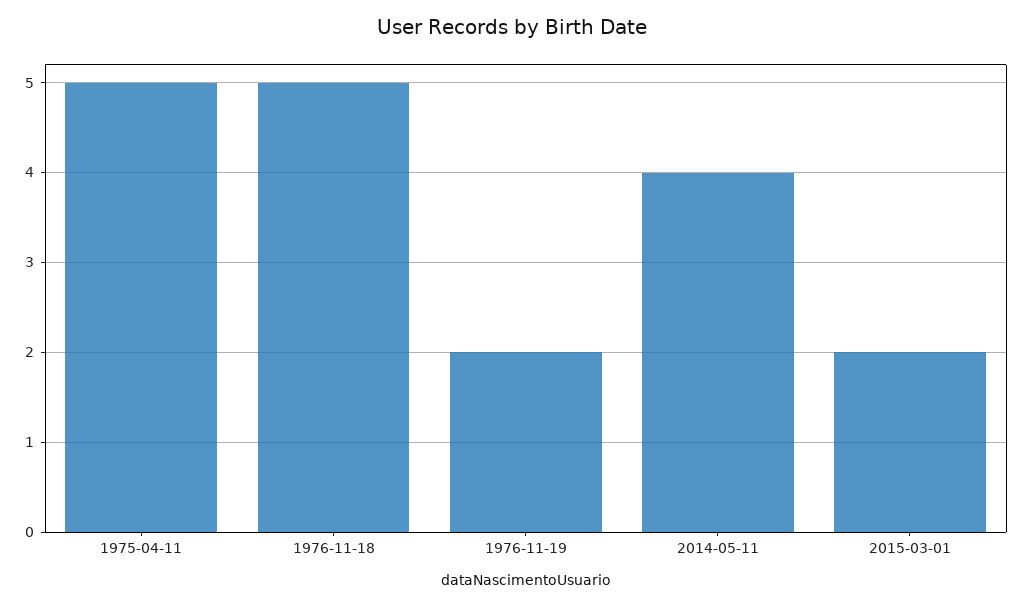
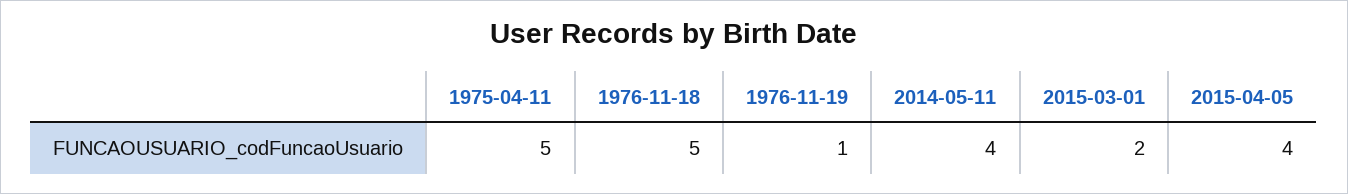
1976-11-19: 2 -> 1
2015-04-05: none -> 4

